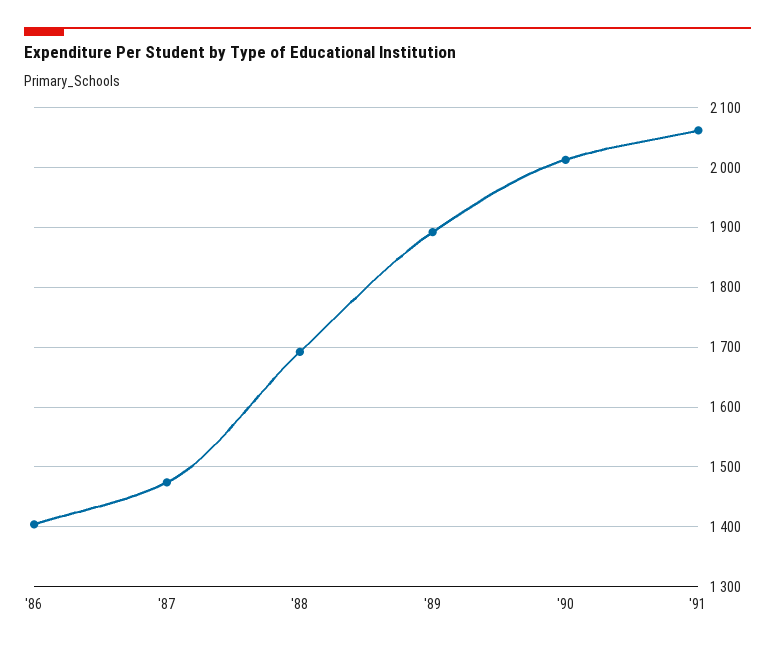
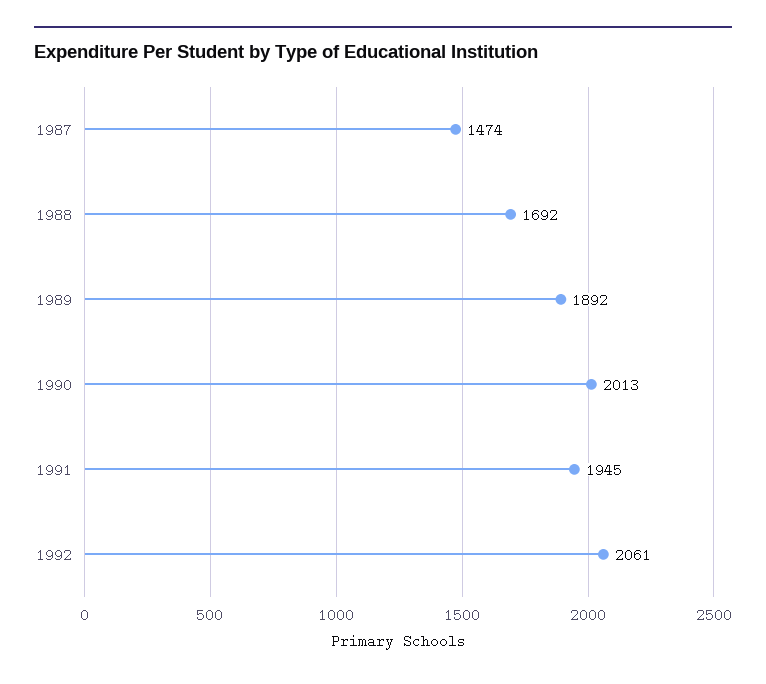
'86: 1400 -> none
'91: 2060 -> 1945
1992: none -> 2061

